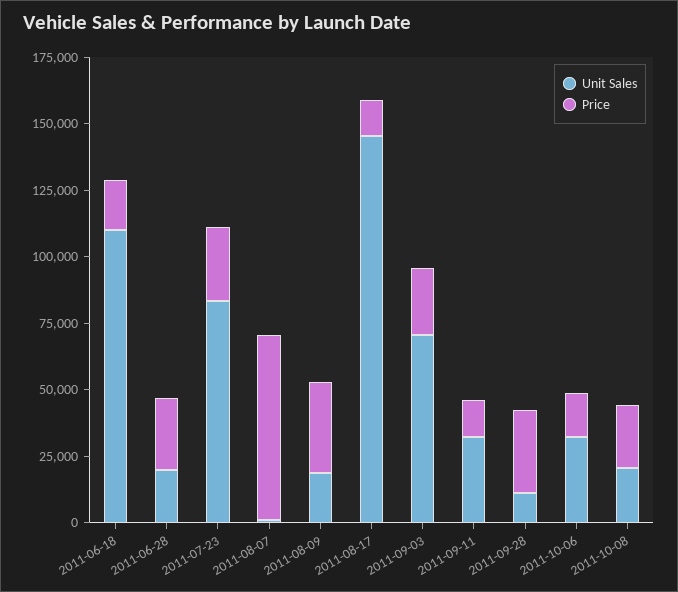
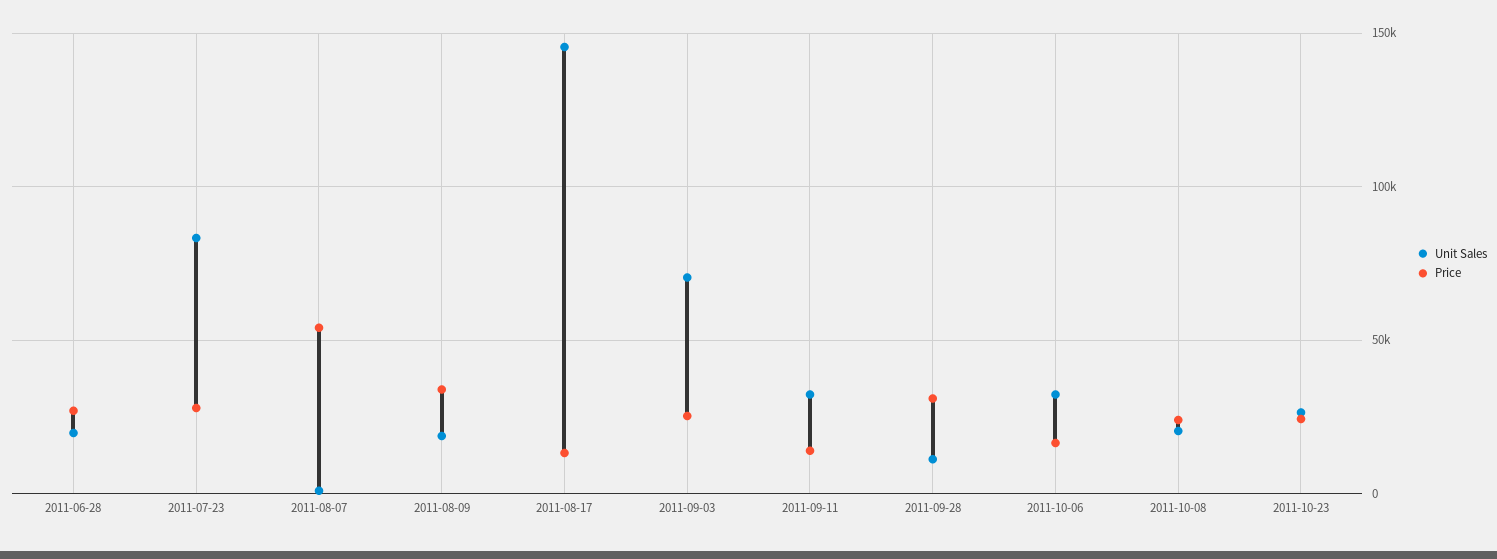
Unit Sales, 2011-06-18: 110000 -> none
Price, 2011-06-18: 20000 -> none
Price, 2011-08-07: 70000 -> 55000
Unit Sales, 2011-10-23: none -> 25000
Price, 2011-10-23: none -> 25000

